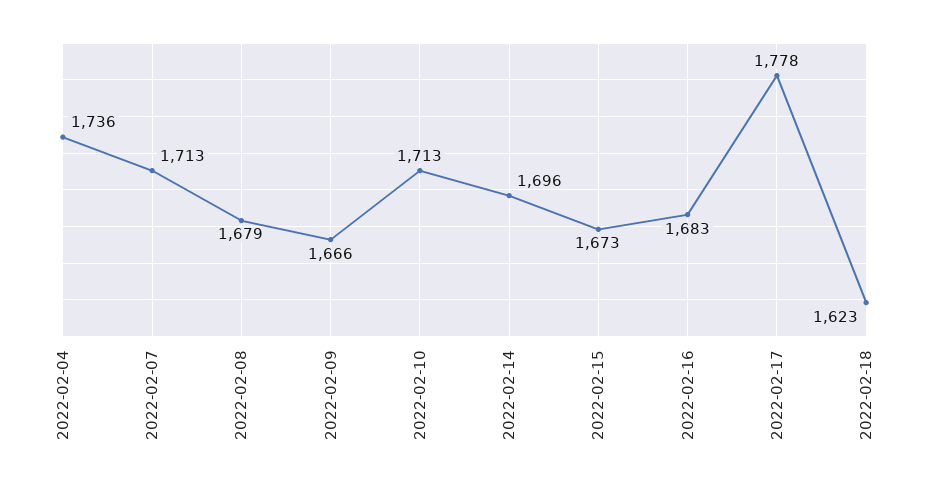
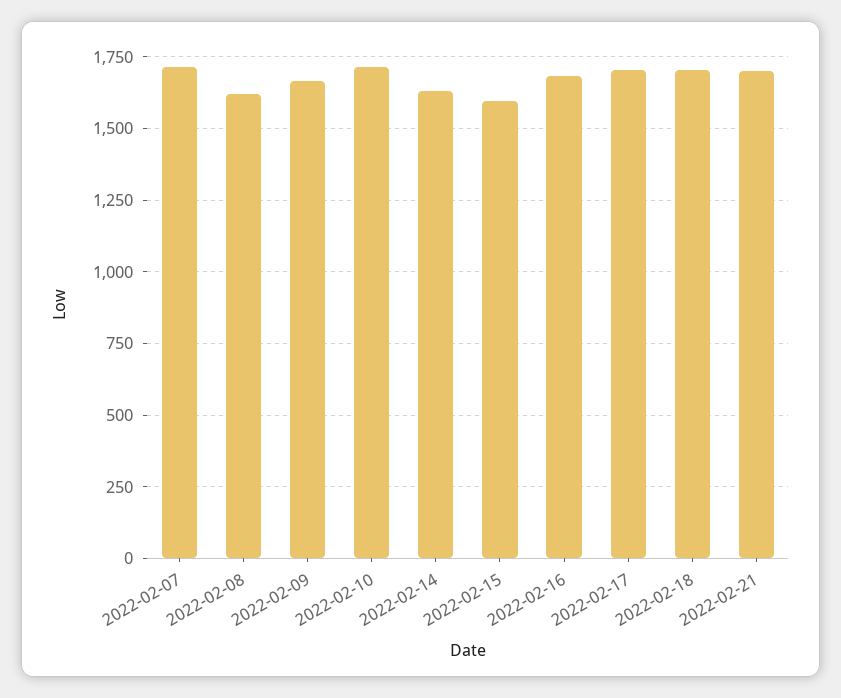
2022-02-04: 1736 -> none
2022-02-08: 1679 -> 1625
2022-02-14: 1696 -> 1625
2022-02-15: 1673 -> 1600
2022-02-17: 1778 -> 1700
2022-02-18: 1623 -> 1700
2022-02-21: none -> 1700

